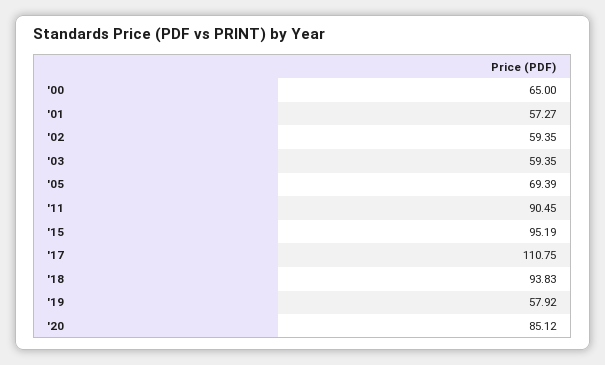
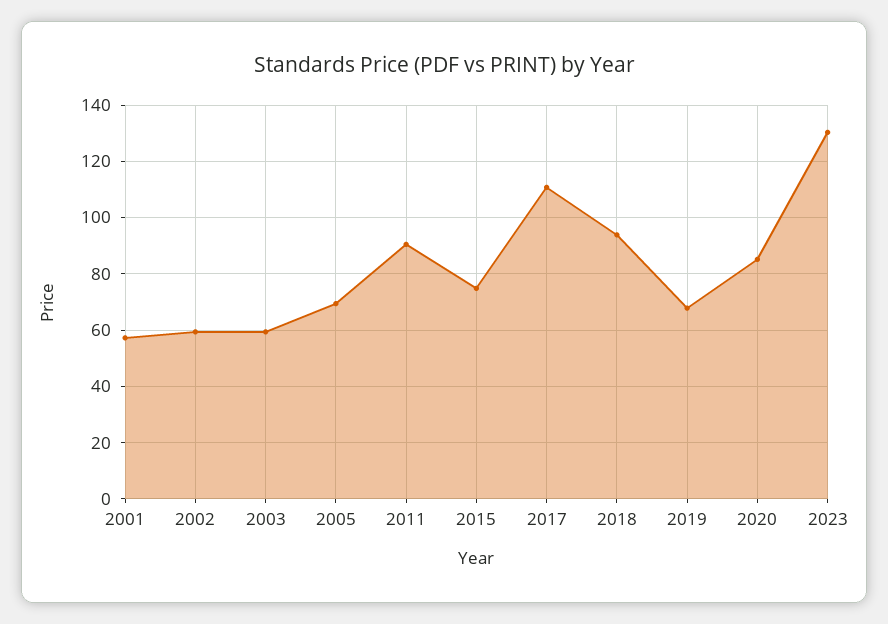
'00: 65 -> none
'15: 95.19 -> 75
'19: 57.92 -> 67.5
2023: none -> 130

